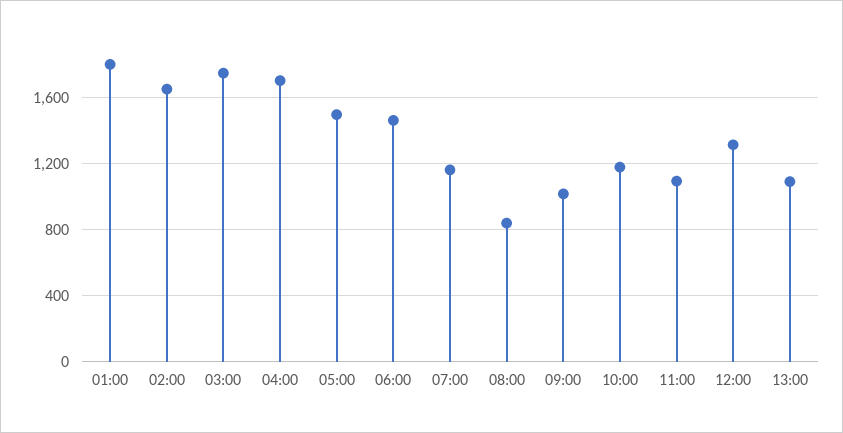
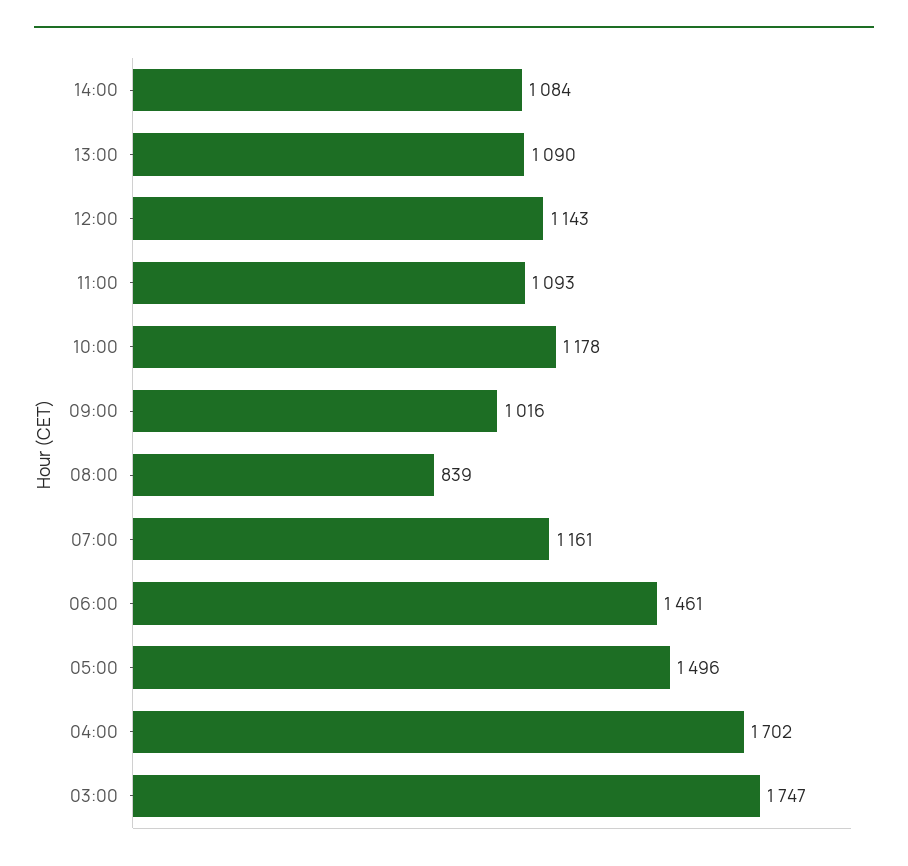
01:00: 1800 -> none
02:00: 1650 -> none
12:00: 1300 -> 1143
14:00: none -> 1084

